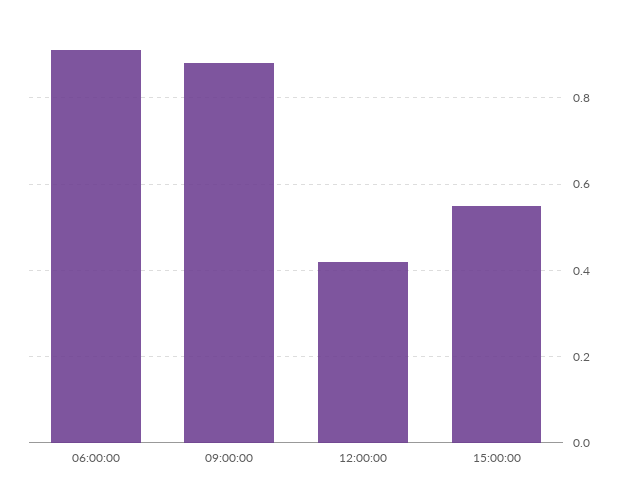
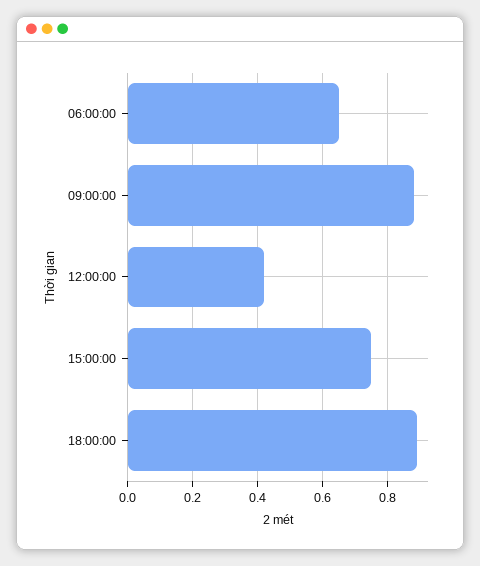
06:00:00: 0.9 -> 0.65
15:00:00: 0.55 -> 0.75
18:00:00: none -> 0.9

